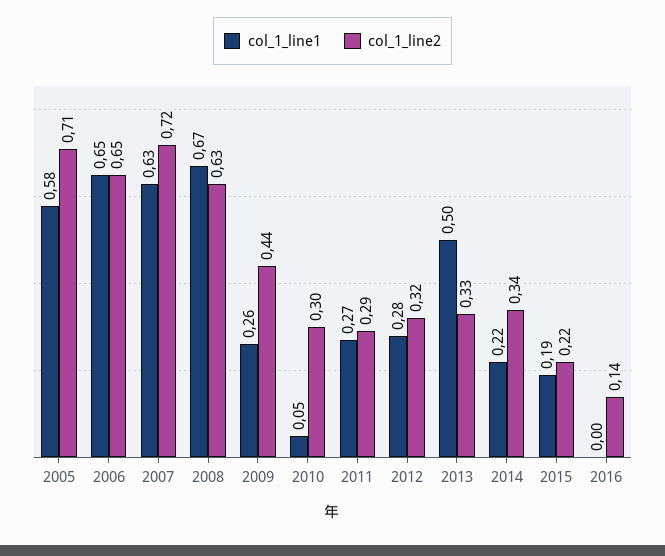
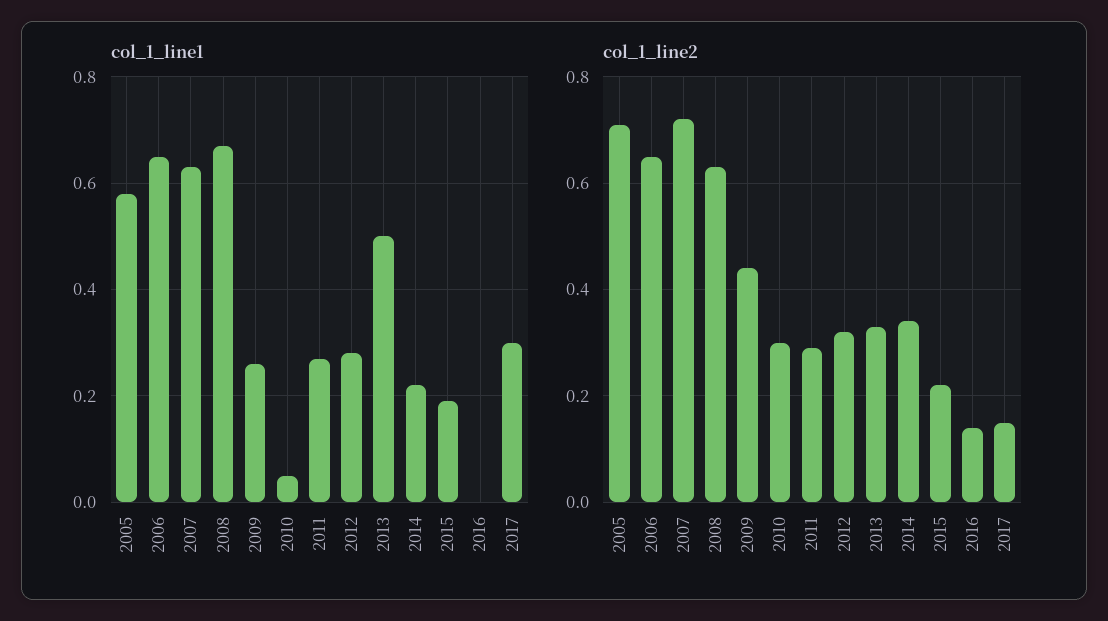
col_1_line1, 2017: none -> 0.3
col_1_line2, 2017: none -> 0.15

